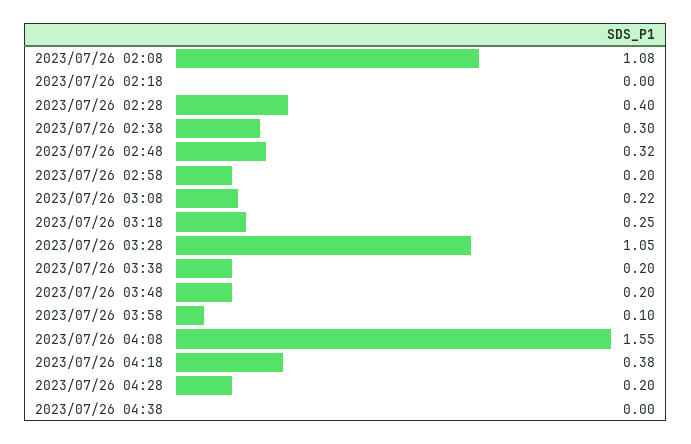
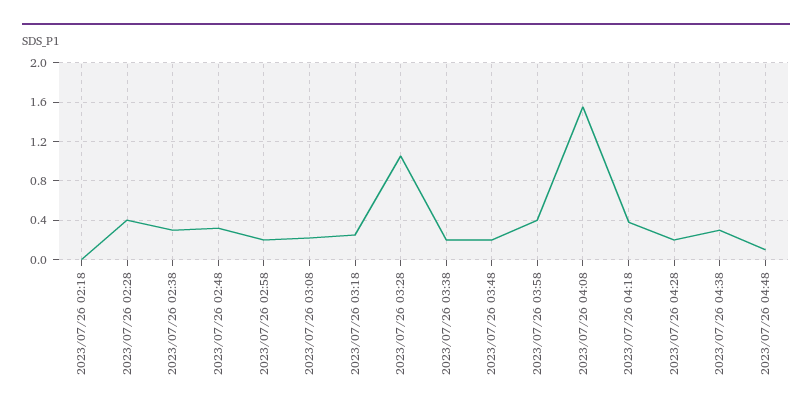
2023/07/26 02:08: 1.08 -> none
2023/07/26 03:58: 0.1 -> 0.4
2023/07/26 04:38: 0 -> 0.3
2023/07/26 04:48: none -> 0.1

